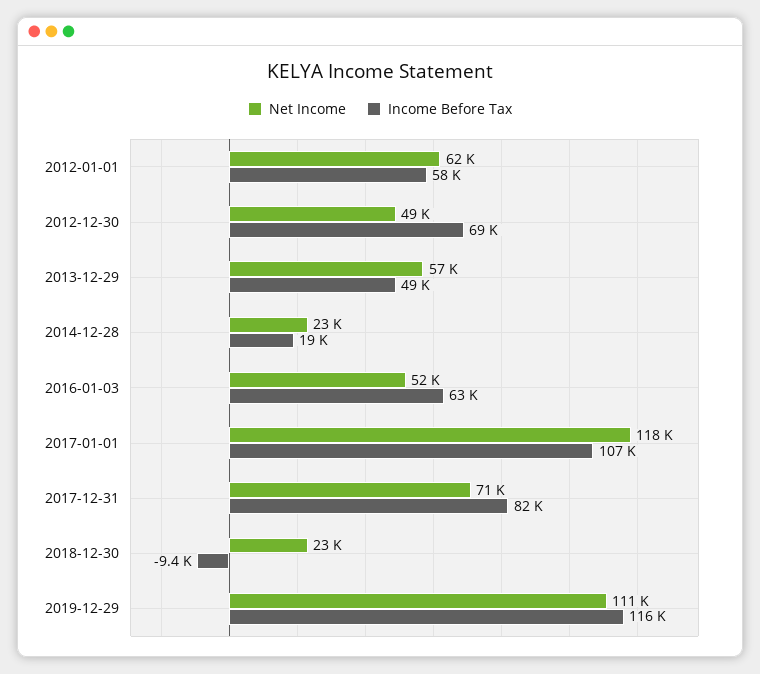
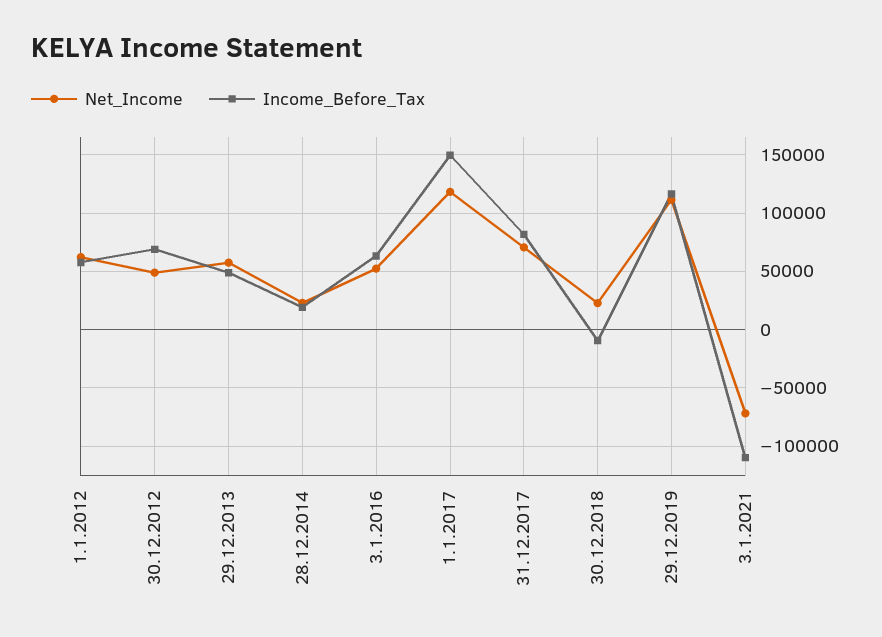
Income Before Tax, 2017-01-01: 107000 -> 150000
Net Income, 3.1.2021: none -> -70000
Income Before Tax, 3.1.2021: none -> -110000

